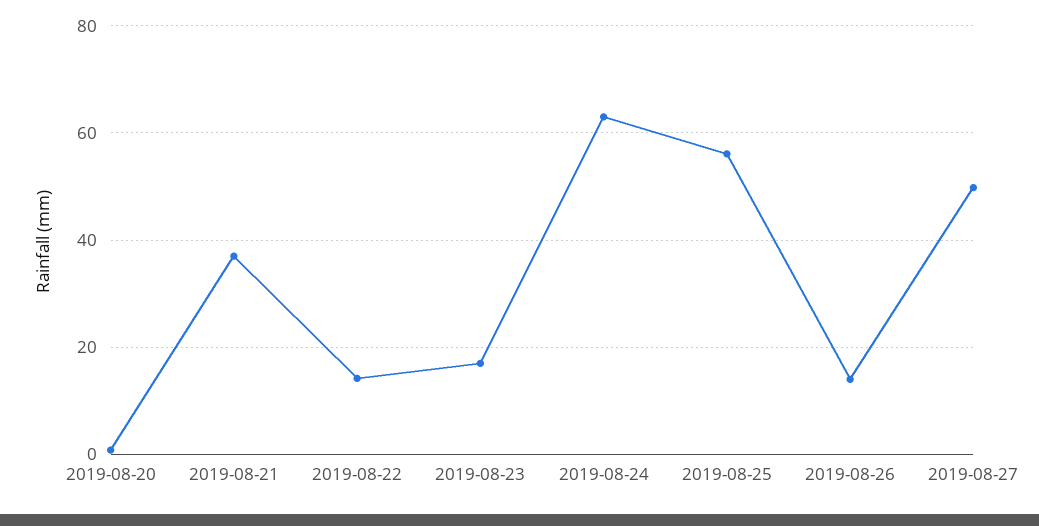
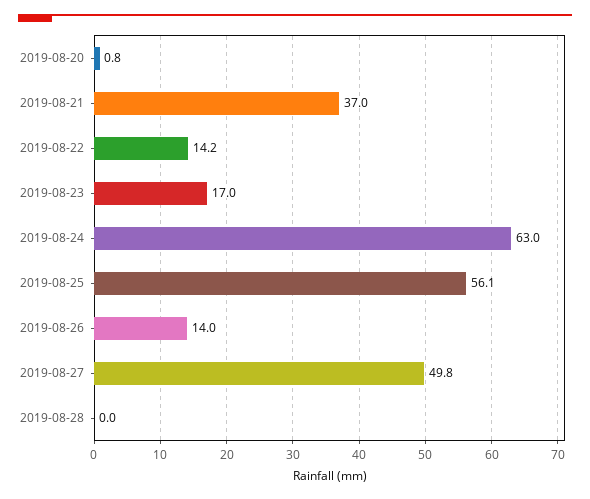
2019-08-28: none -> 0

